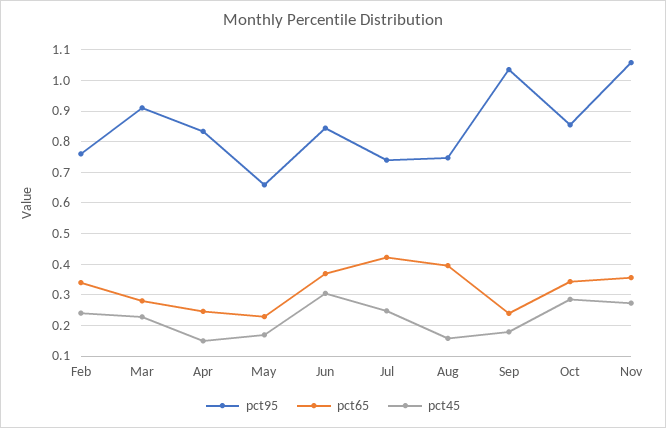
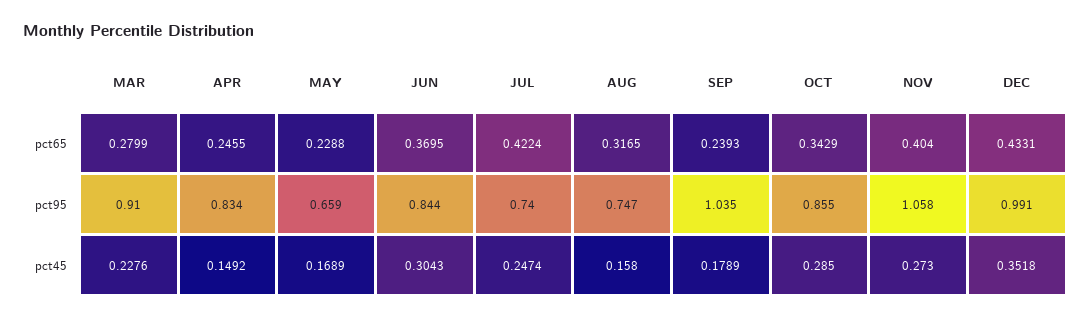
pct95, Feb: 0.76 -> none
pct65, Feb: 0.34 -> none
pct45, Feb: 0.24 -> none
pct65, Aug: 0.4 -> 0.3165
pct65, Nov: 0.36 -> 0.404
pct65, DEC: none -> 0.4331
pct95, DEC: none -> 0.991
pct45, DEC: none -> 0.3518

